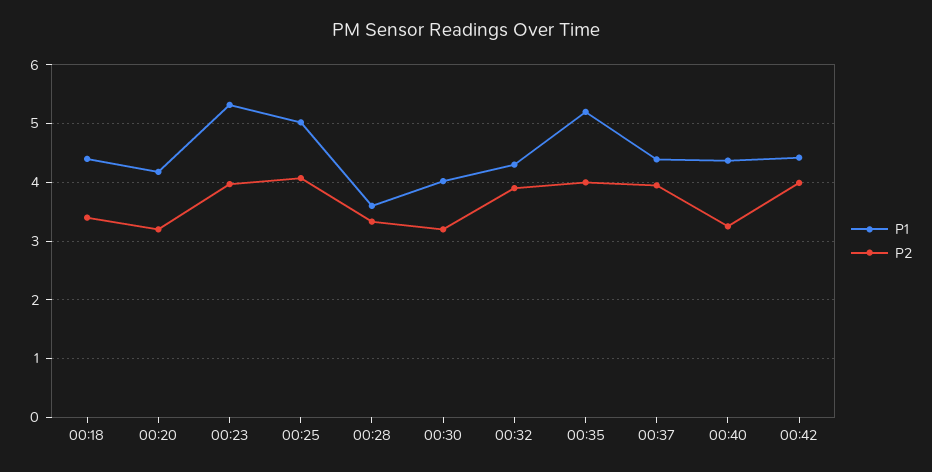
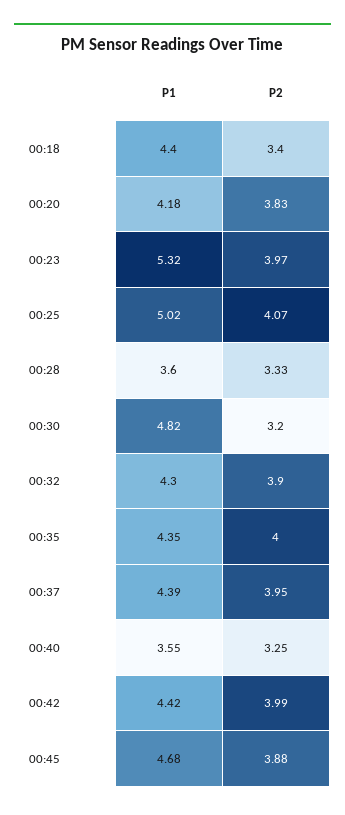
P2, 00:20: 3.2 -> 3.83
P1, 00:30: 4 -> 4.82
P1, 00:35: 5.2 -> 4.35
P1, 00:40: 4.4 -> 3.55
P1, 00:45: none -> 4.68
P2, 00:45: none -> 3.88

